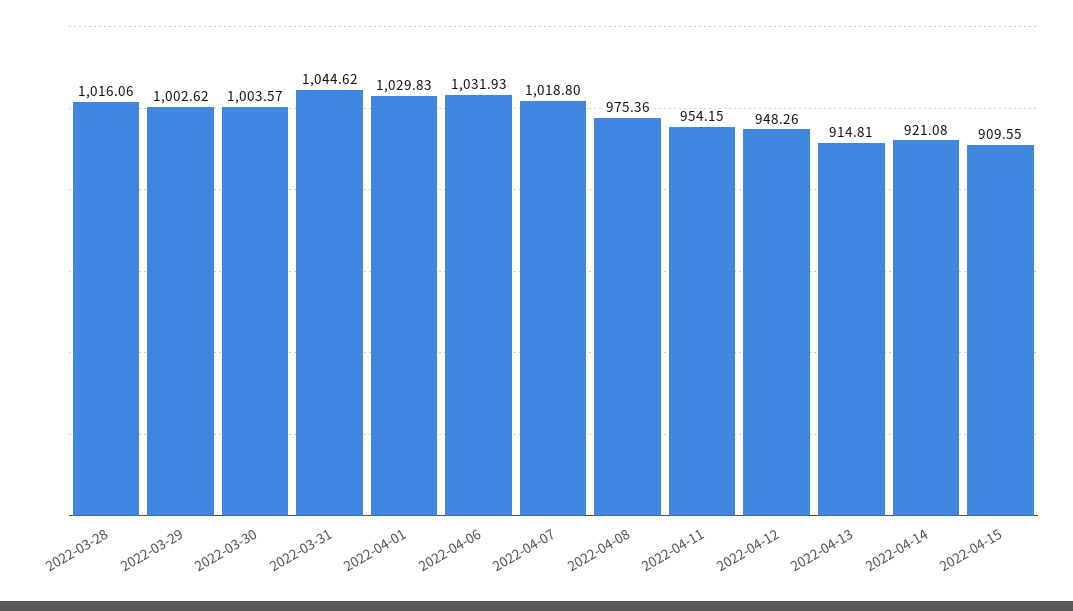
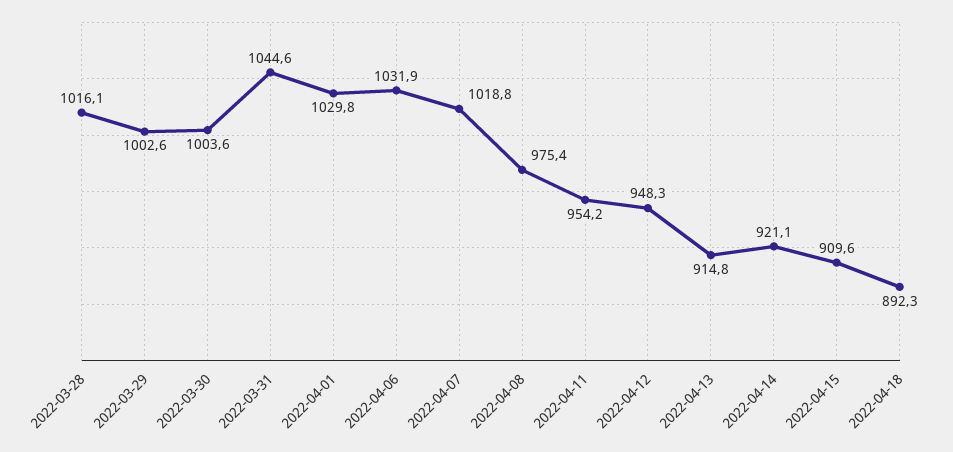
2022-04-18: none -> 892.3

